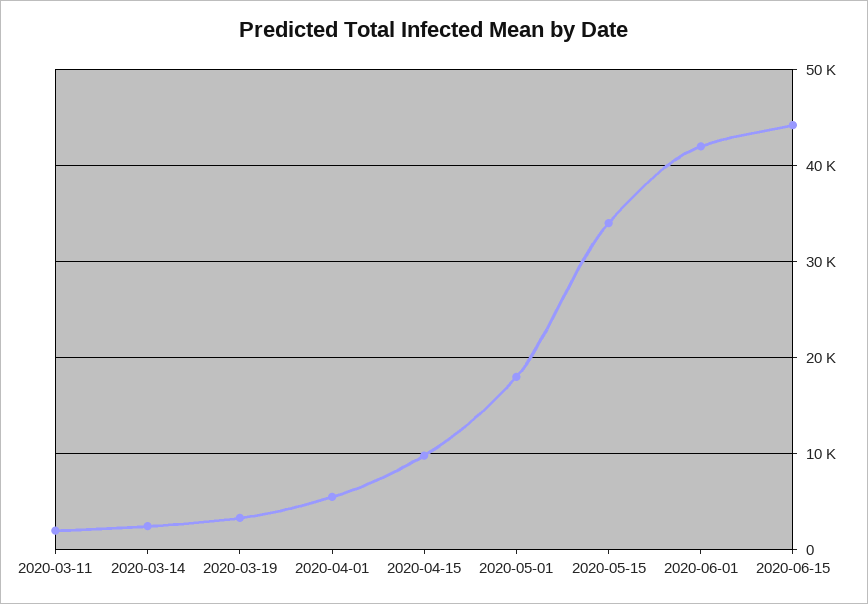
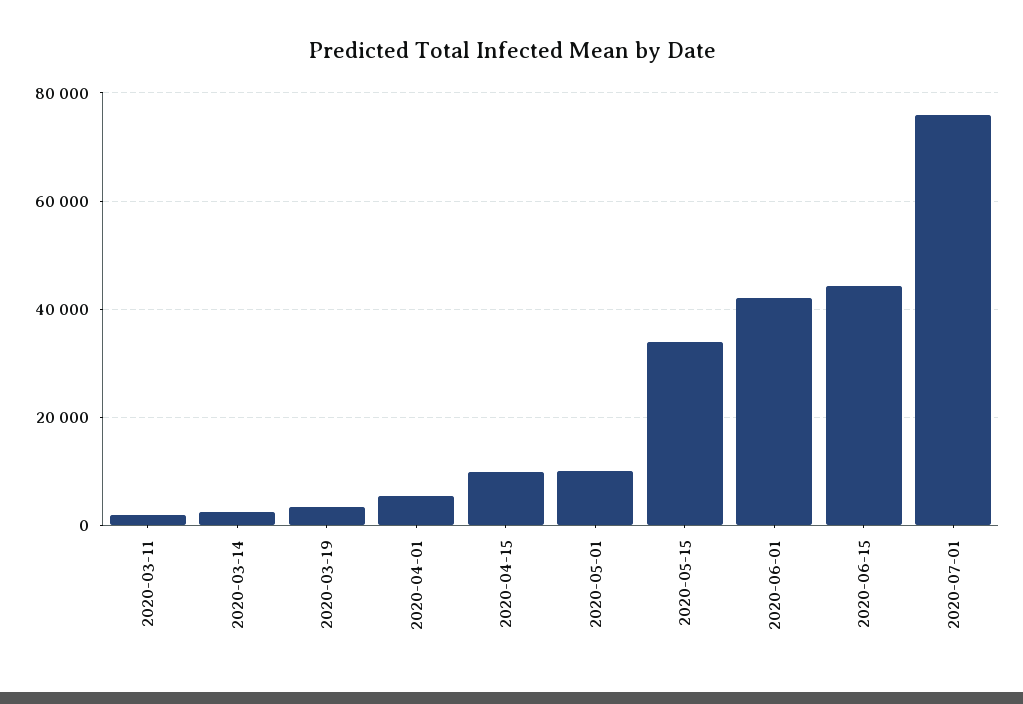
2020-05-01: 18000 -> 10000
2020-07-01: none -> 76000

